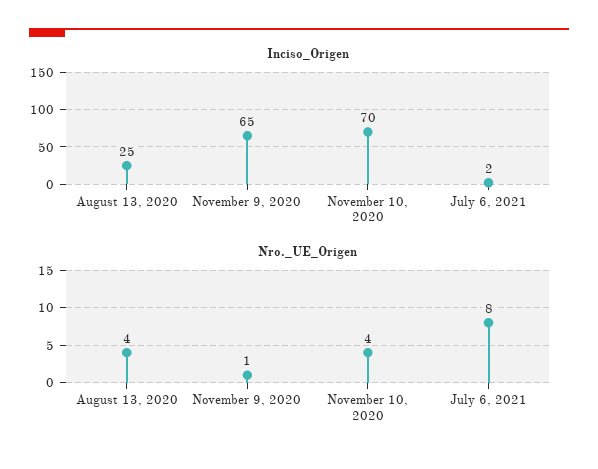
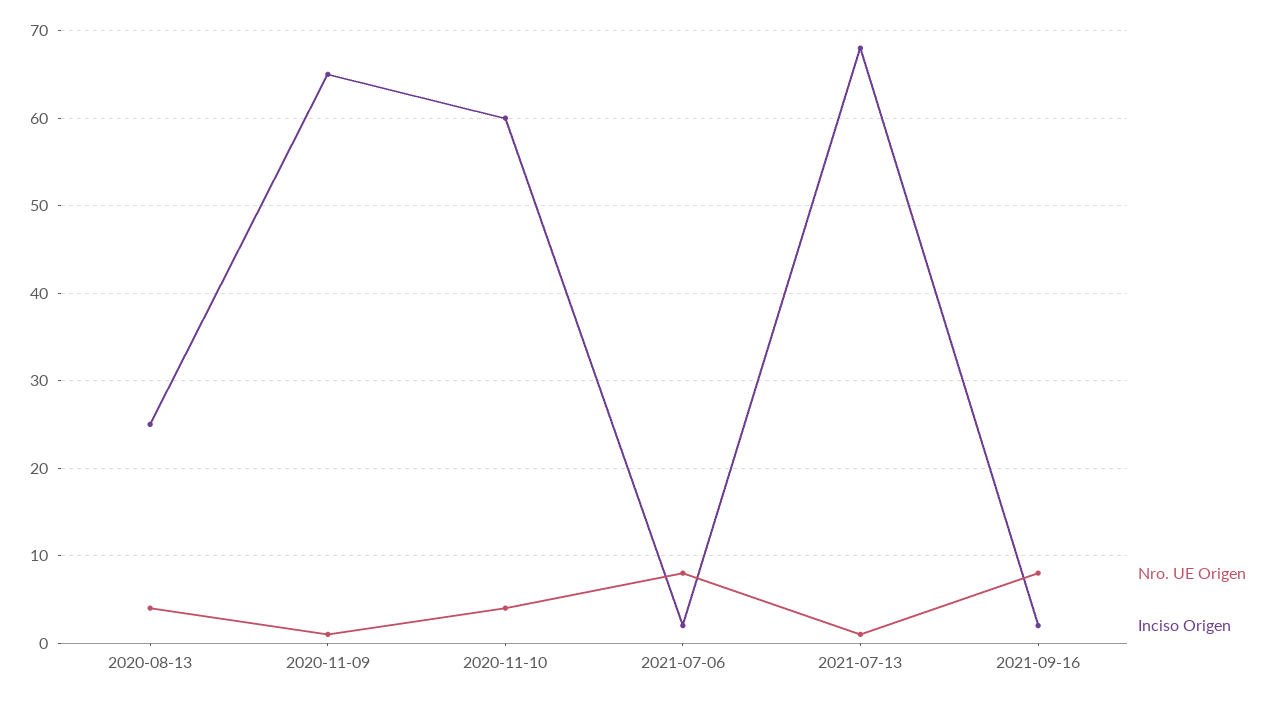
Inciso_Origen, November 10, 2020: 70 -> 60
Nro._UE_Origen, 2021-07-13: none -> 1
Inciso_Origen, 2021-07-13: none -> 68
Nro._UE_Origen, 2021-09-16: none -> 8
Inciso_Origen, 2021-09-16: none -> 2

